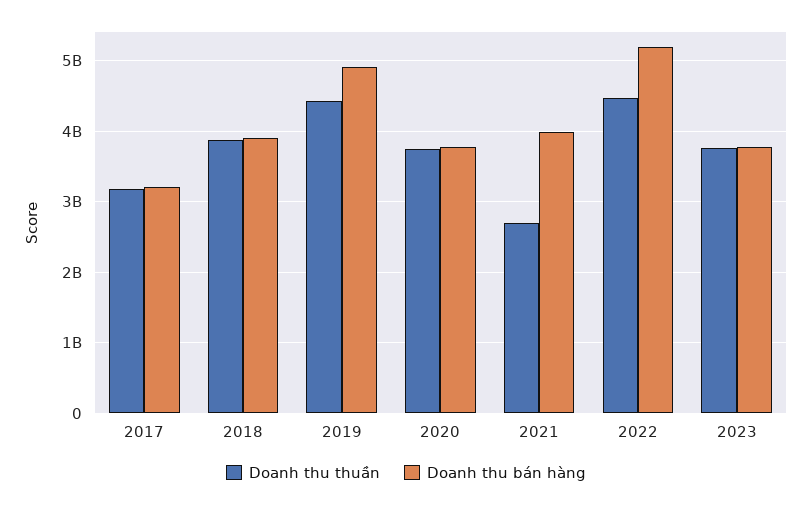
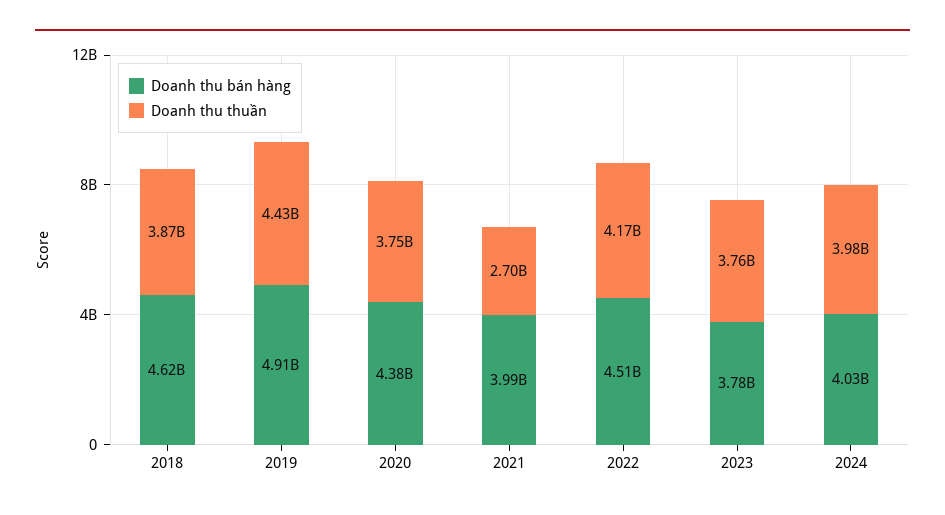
Doanh thu thuần, 2017: 3200000000 -> none
Doanh thu bán hàng, 2017: 3200000000 -> none
Doanh thu bán hàng, 2018: 3900000000 -> 4620000000
Doanh thu bán hàng, 2020: 3800000000 -> 4380000000
Doanh thu thuần, 2022: 4500000000 -> 4170000000
Doanh thu bán hàng, 2022: 5200000000 -> 4510000000
Doanh thu bán hàng, 2024: none -> 4030000000
Doanh thu thuần, 2024: none -> 3980000000

